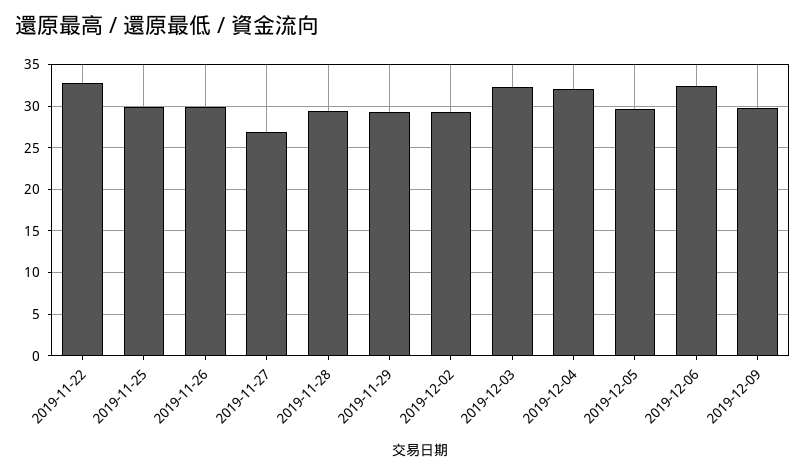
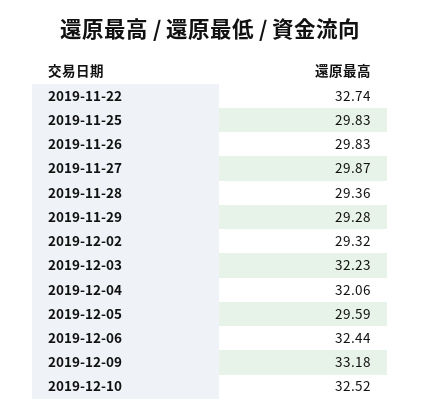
2019-11-27: 27 -> 29.87
2019-12-09: 30 -> 33.18
2019-12-10: none -> 32.52

